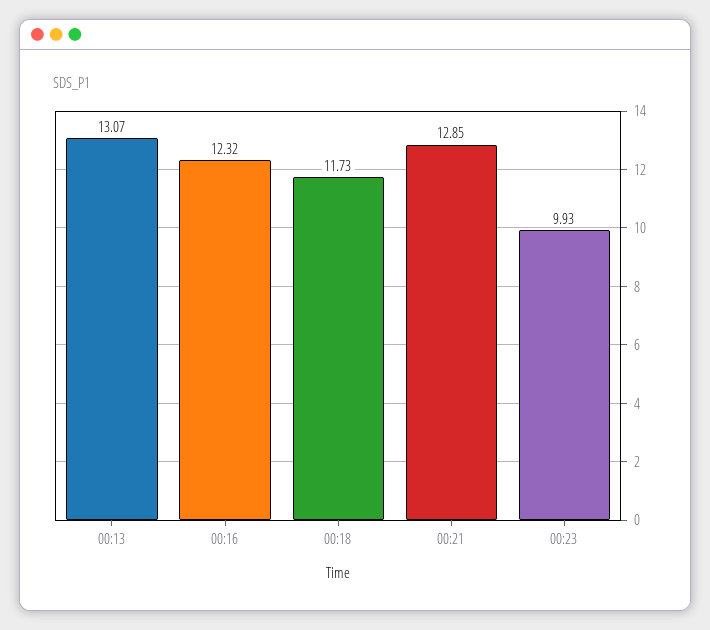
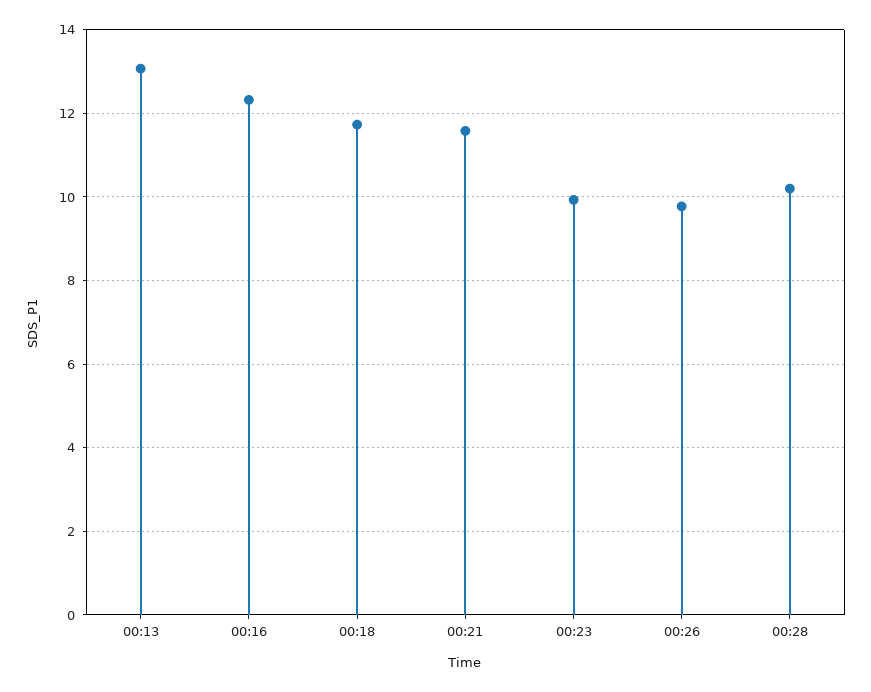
00:21: 12.85 -> 11.6
00:26: none -> 9.8
00:28: none -> 10.2

